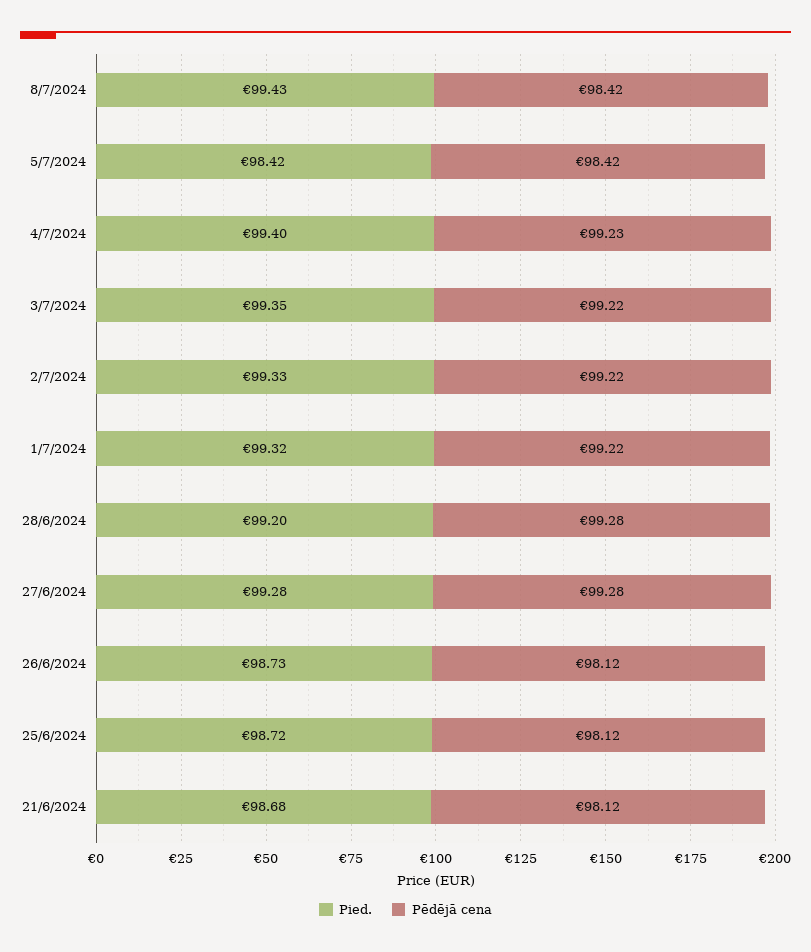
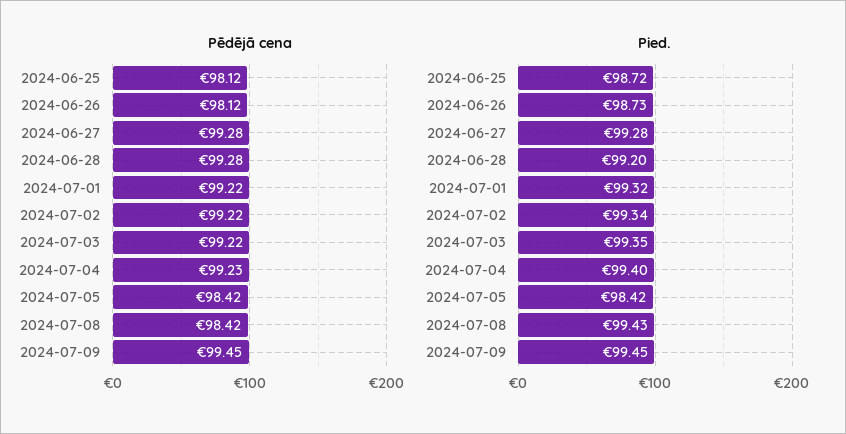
Pied., 2/7/2024: 99.33 -> 99.34
Pied., 21/6/2024: 98.68 -> none
Pēdējā cena, 21/6/2024: 98.12 -> none
Pēdējā cena, 2024-07-09: none -> 99.45
Pied., 2024-07-09: none -> 99.45

